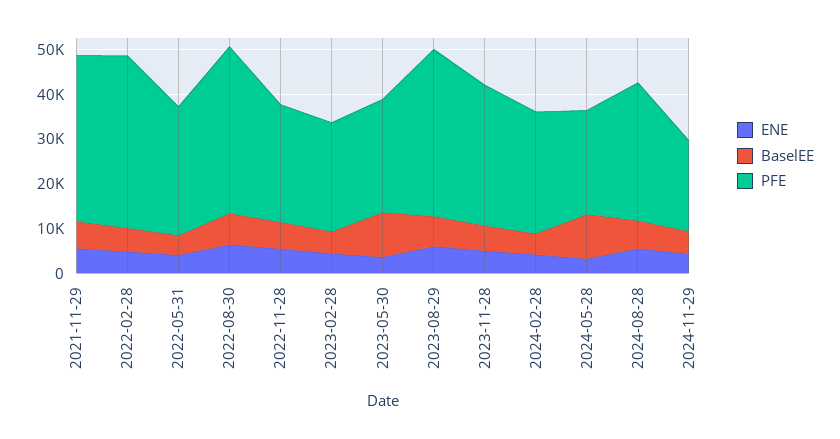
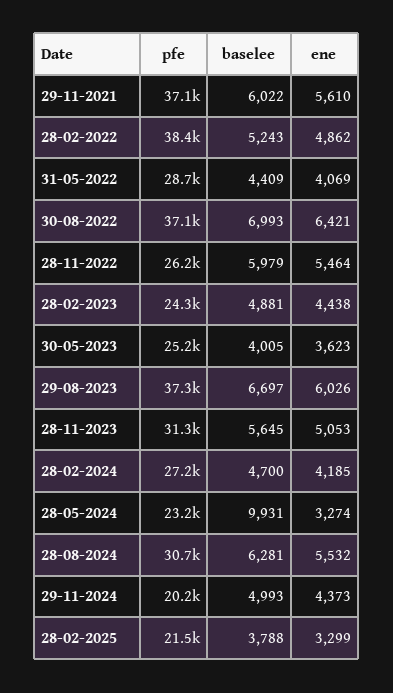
BaselEE, 2023-05-30: 10000 -> 4005
PFE, 28-02-2025: none -> 21500
BaselEE, 28-02-2025: none -> 3788
ENE, 28-02-2025: none -> 3299

